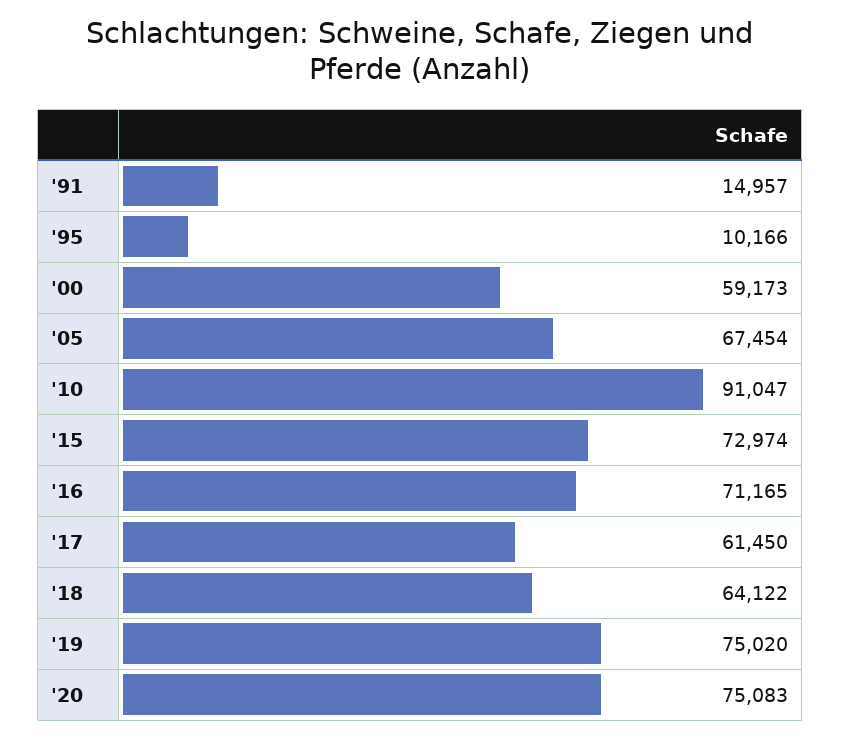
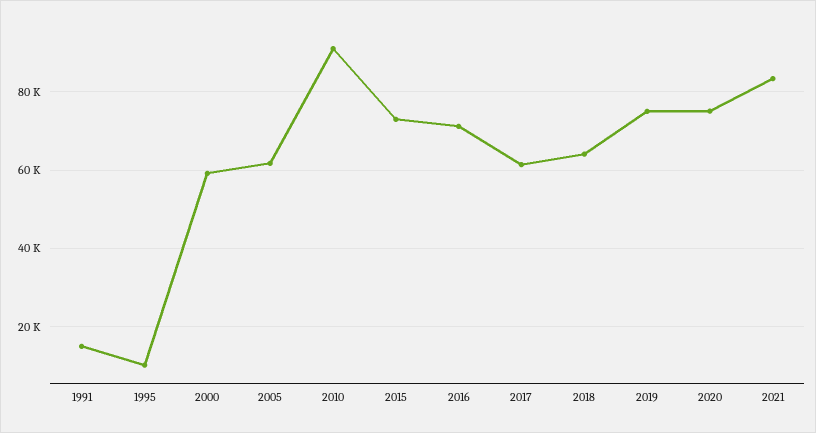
'05: 67454 -> 62000
2021: none -> 84000

